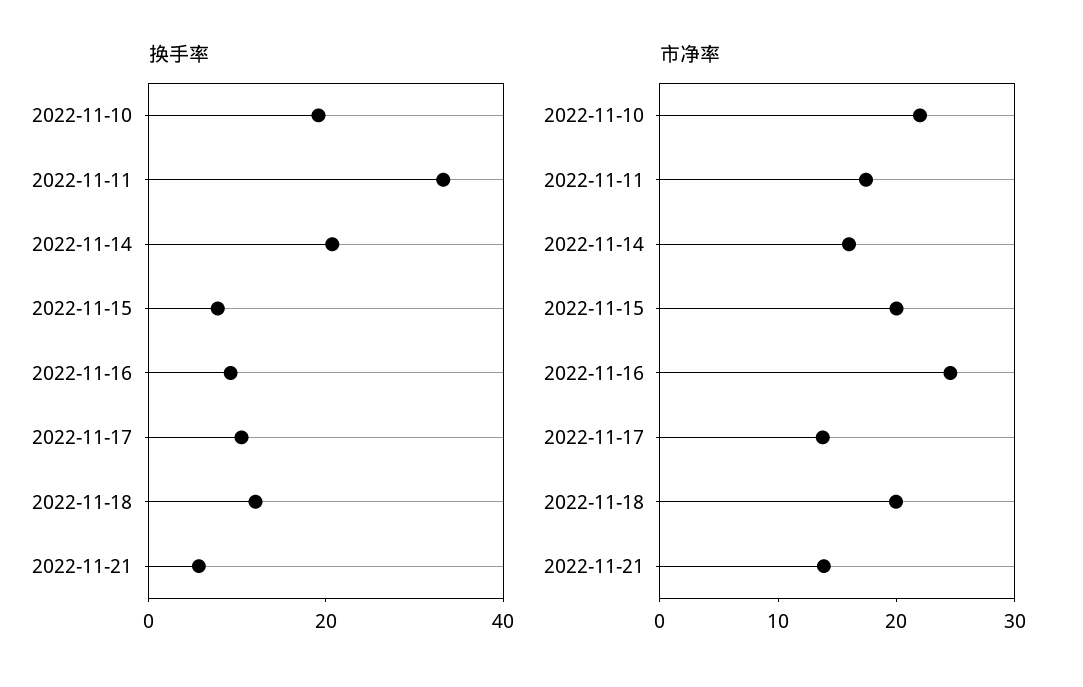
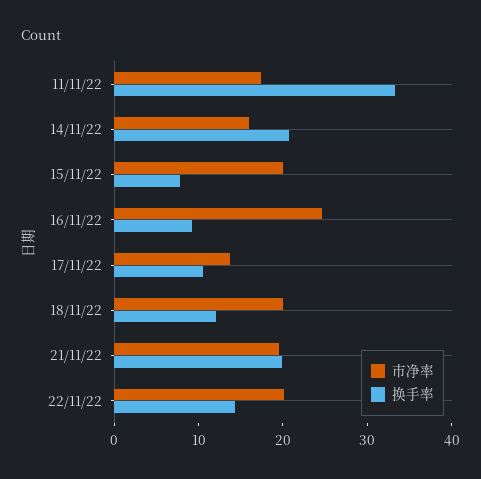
换手率, 2022-11-10: 20 -> none
换手率, 2022-11-21: 5 -> 20
市净率, 2022-11-10: 22 -> none
市净率, 2022-11-21: 14 -> 20
市净率, 22/11/22: none -> 20
换手率, 22/11/22: none -> 14

